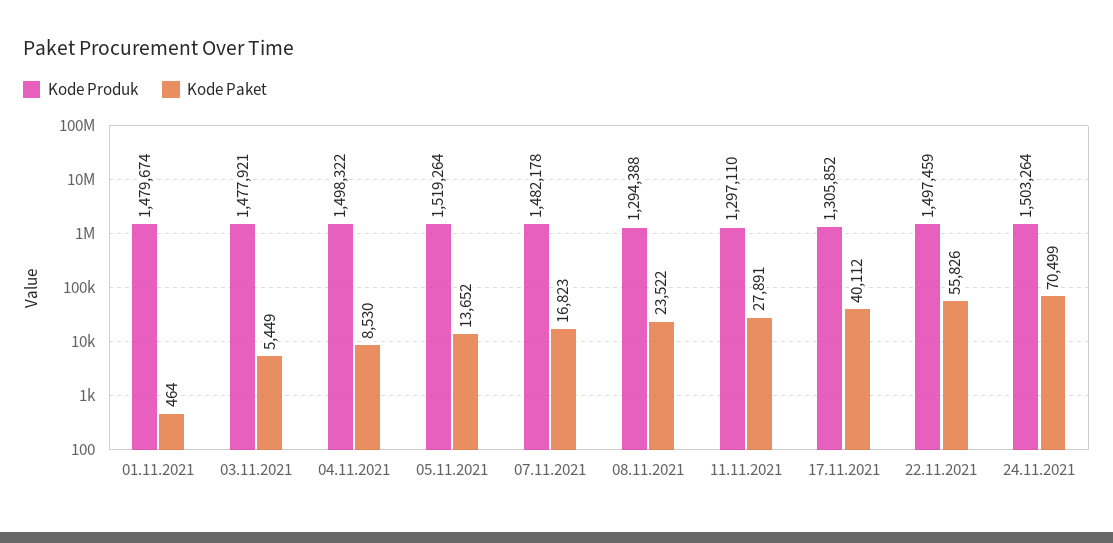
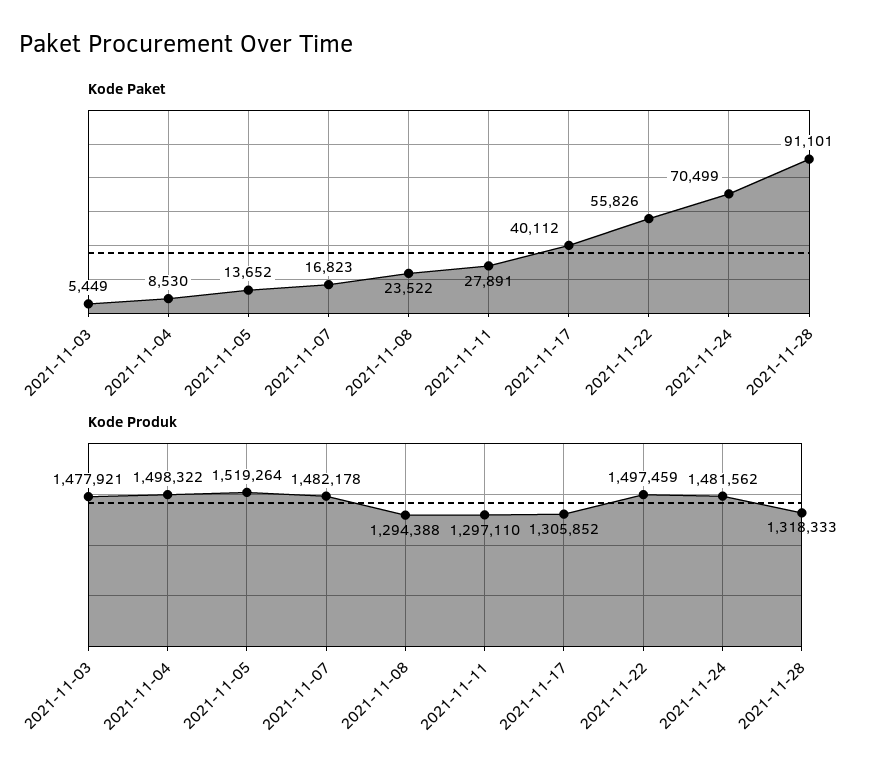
Kode Produk, 01.11.2021: 1479674 -> none
Kode Paket, 01.11.2021: 464 -> none
Kode Produk, 24.11.2021: 1503264 -> 1481562
Kode Paket, 2021-11-28: none -> 91101
Kode Produk, 2021-11-28: none -> 1318333

